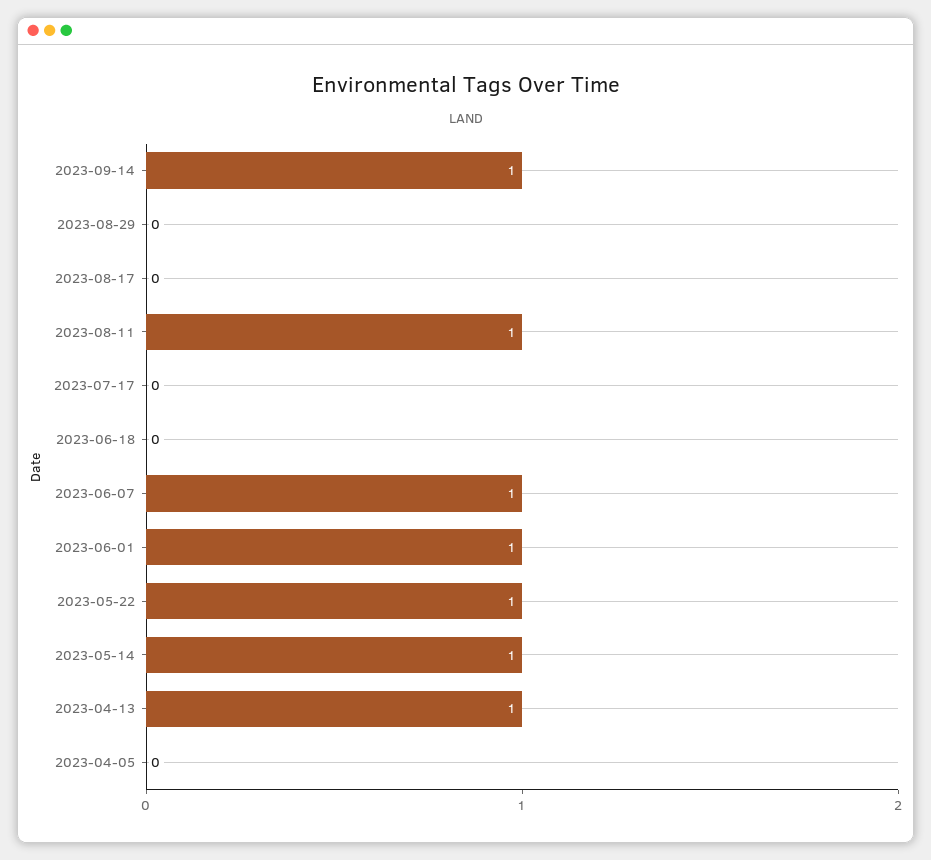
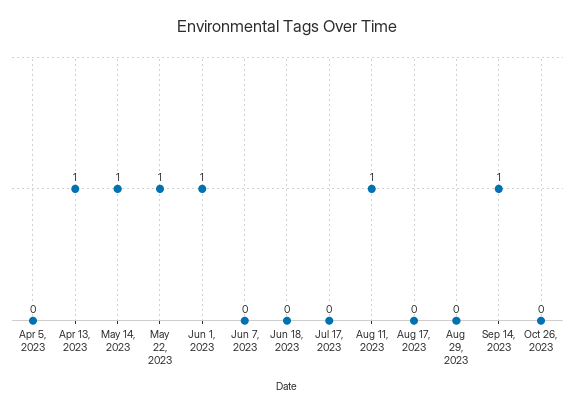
2023-06-07: 1 -> 0
Oct 26, 2023: none -> 0

